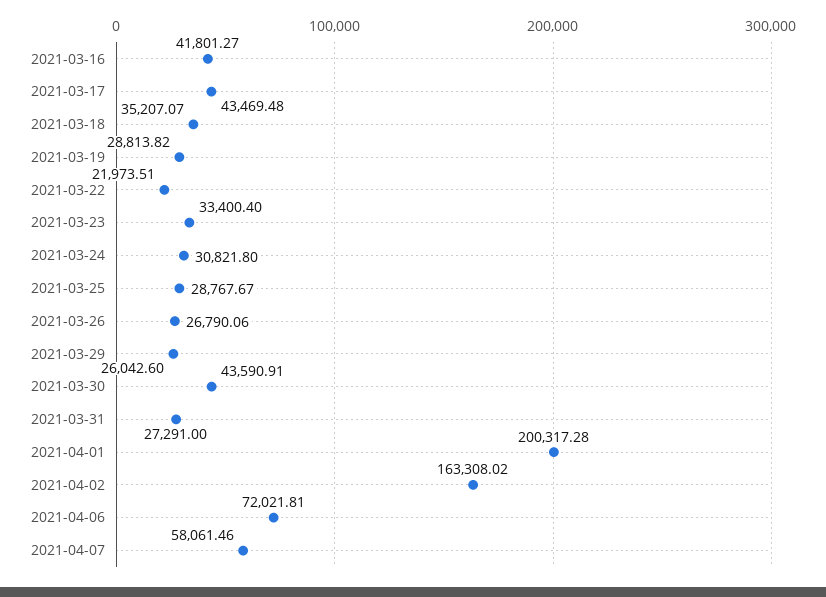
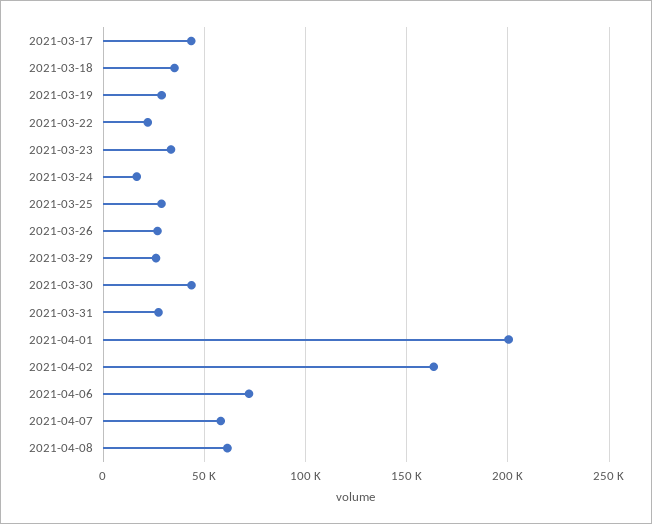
2021-03-16: 41801.27 -> none
2021-03-24: 30821.8 -> 15000
2021-04-08: none -> 60000

